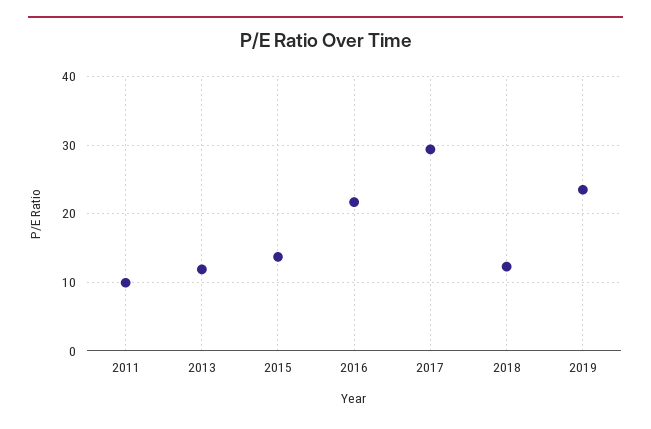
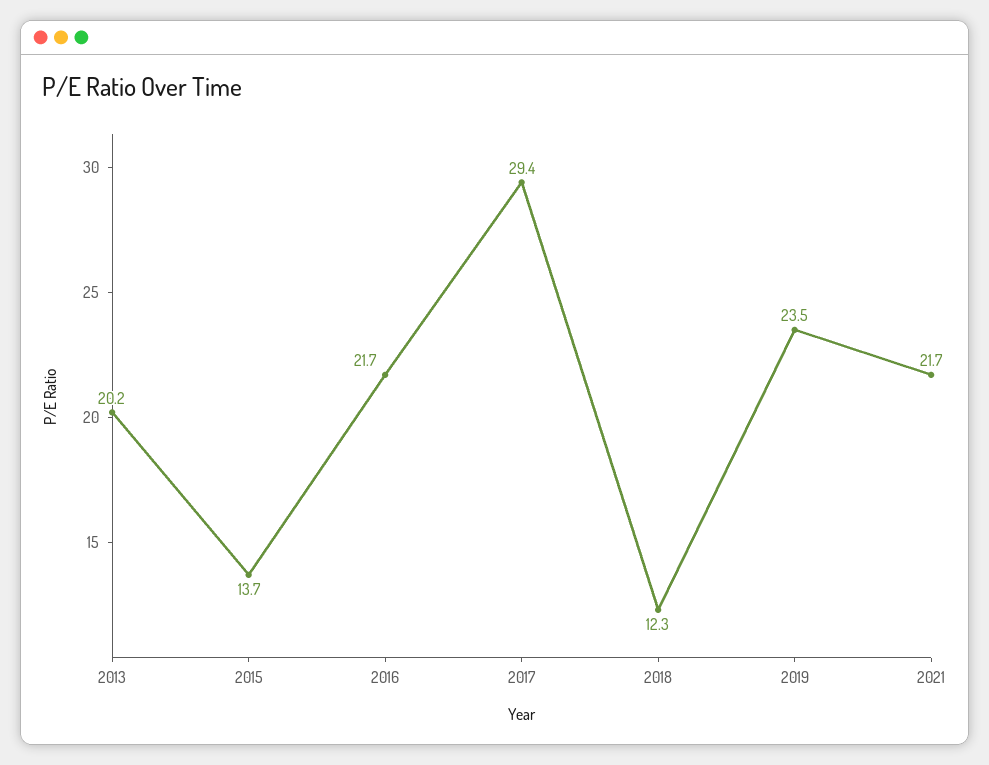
2011: 10 -> none
2013: 12 -> 20.2
2021: none -> 21.7

